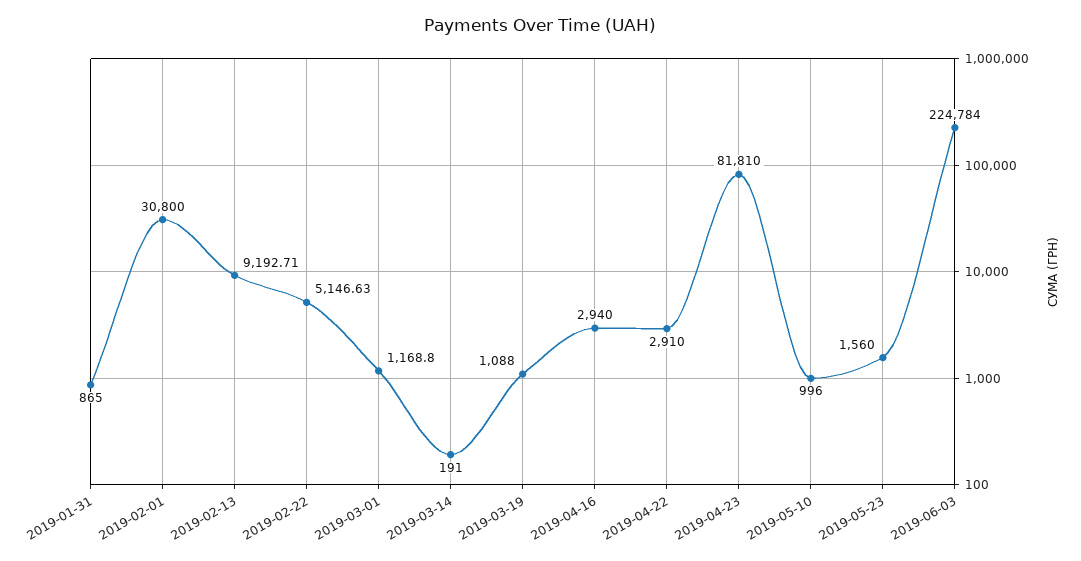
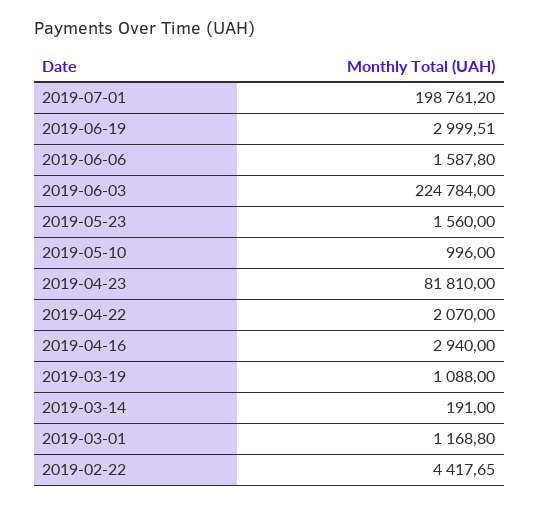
2019-01-31: 865 -> none
2019-02-01: 30800 -> none
2019-02-13: 9192.71 -> none
2019-02-22: 5146.63 -> 4417.65
2019-04-22: 2910 -> 2070
2019-07-01: none -> 198761.2
2019-06-19: none -> 2999.51
2019-06-06: none -> 1587.8

